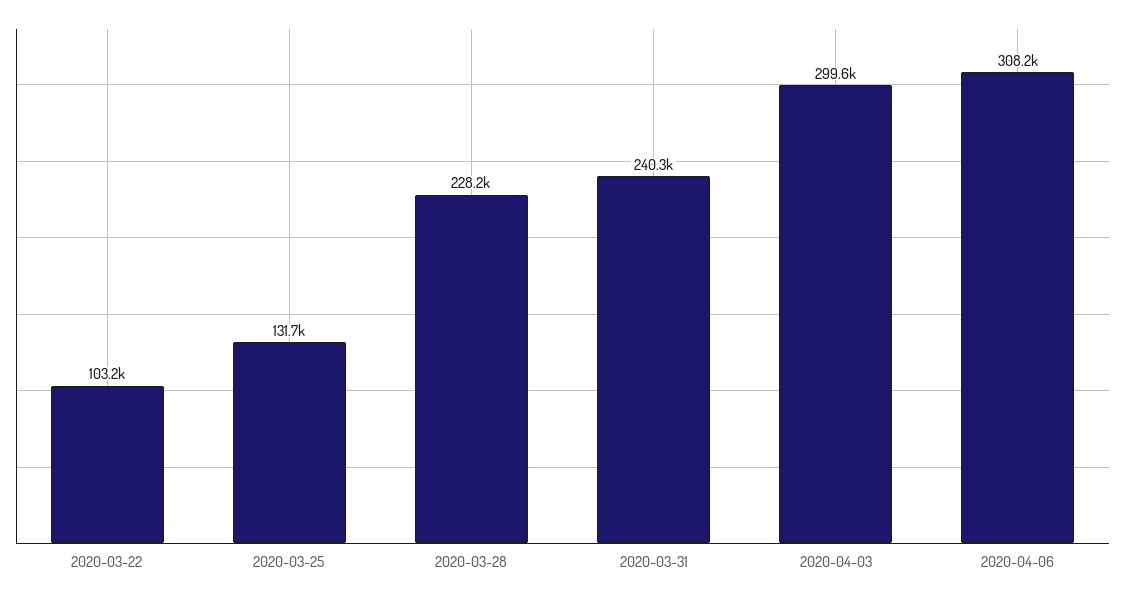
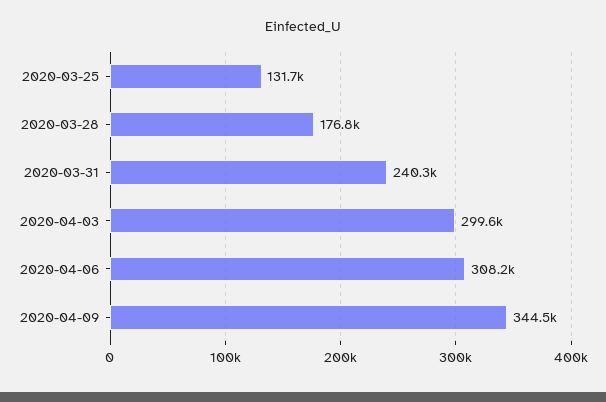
2020-03-22: 103200 -> none
2020-03-28: 228200 -> 176800
2020-04-09: none -> 344500

